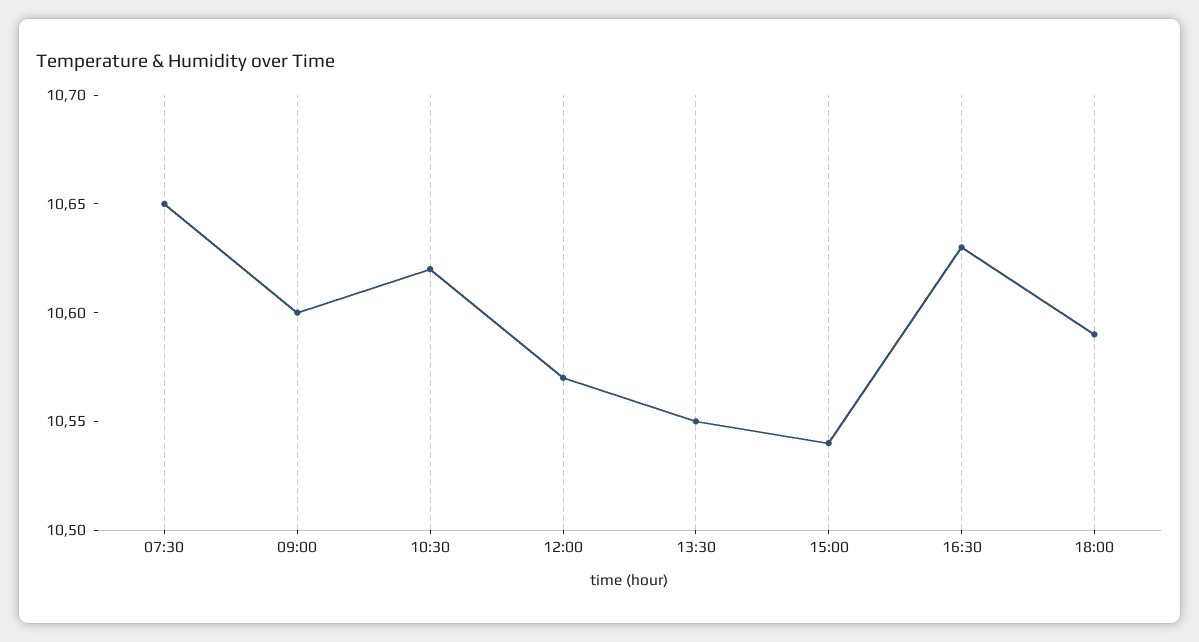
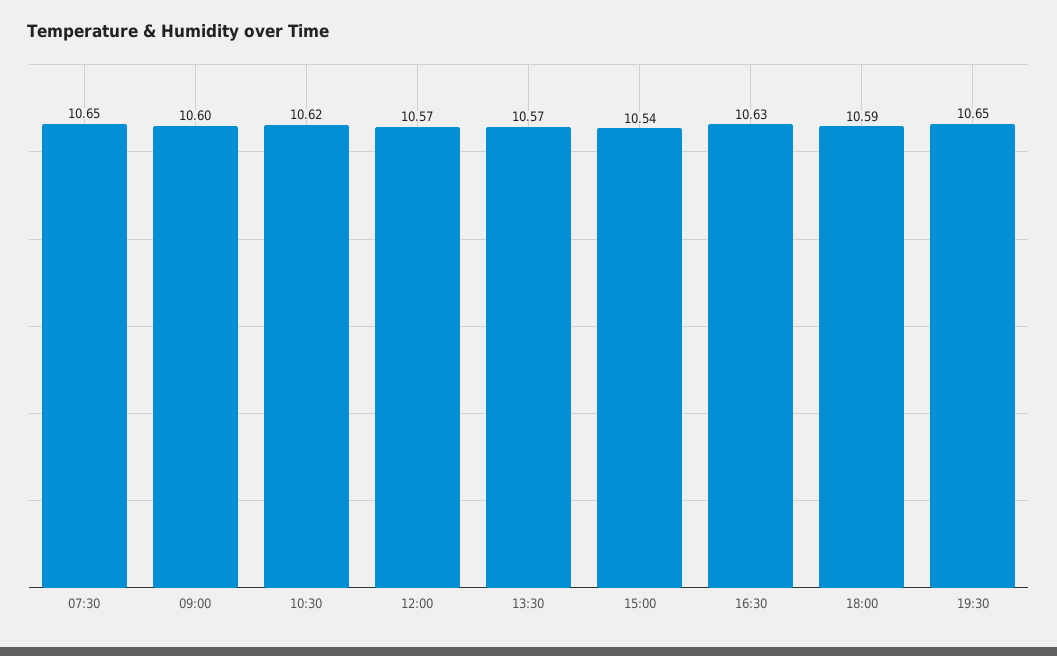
13:30: 10.55 -> 10.57
19:30: none -> 10.65

